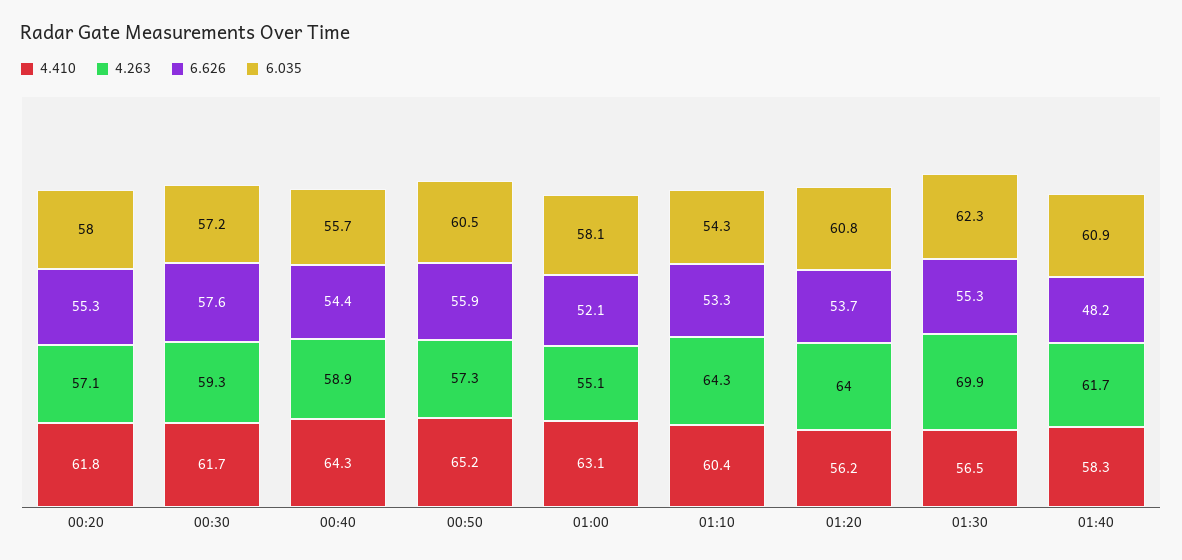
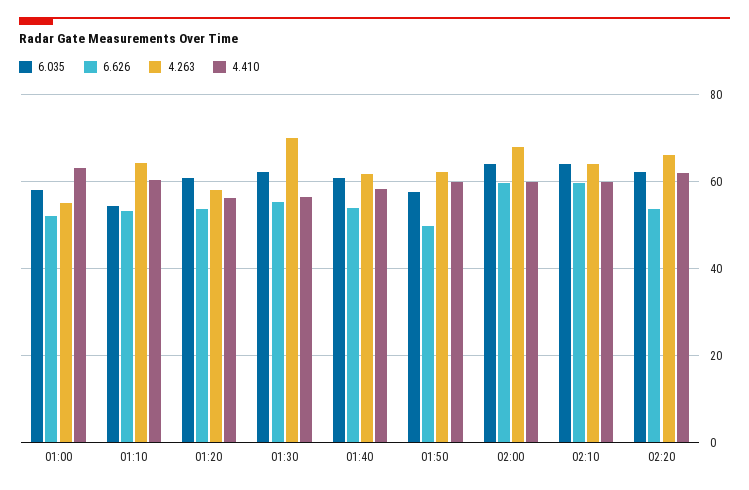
4.410, 00:20: 61.8 -> none
4.263, 00:20: 57.1 -> none
6.626, 00:20: 55.3 -> none
6.035, 00:20: 58 -> none
4.410, 00:30: 61.7 -> none
4.263, 00:30: 59.3 -> none
6.626, 00:30: 57.6 -> none
6.035, 00:30: 57.2 -> none
4.410, 00:40: 64.3 -> none
4.263, 00:40: 58.9 -> none
6.626, 00:40: 54.4 -> none
6.035, 00:40: 55.7 -> none
4.410, 00:50: 65.2 -> none
4.263, 00:50: 57.3 -> none
6.626, 00:50: 55.9 -> none
6.035, 00:50: 60.5 -> none
4.263, 01:20: 64 -> 58
6.626, 01:40: 48.2 -> 54
6.035, 01:50: none -> 58
6.626, 01:50: none -> 50
4.263, 01:50: none -> 62
4.410, 01:50: none -> 60
6.035, 02:00: none -> 64
6.626, 02:00: none -> 60
4.263, 02:00: none -> 68
4.410, 02:00: none -> 60
6.035, 02:10: none -> 64
6.626, 02:10: none -> 60
4.263, 02:10: none -> 64
4.410, 02:10: none -> 60
6.035, 02:20: none -> 62
6.626, 02:20: none -> 54
4.263, 02:20: none -> 66
4.410, 02:20: none -> 62

